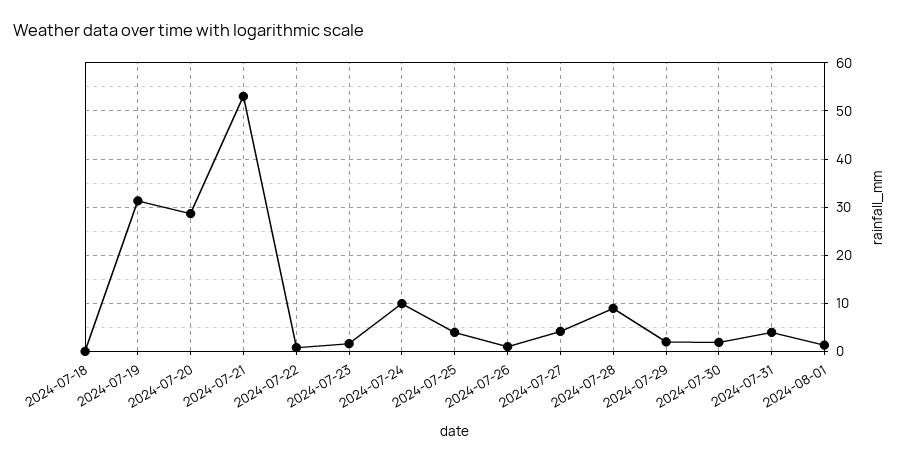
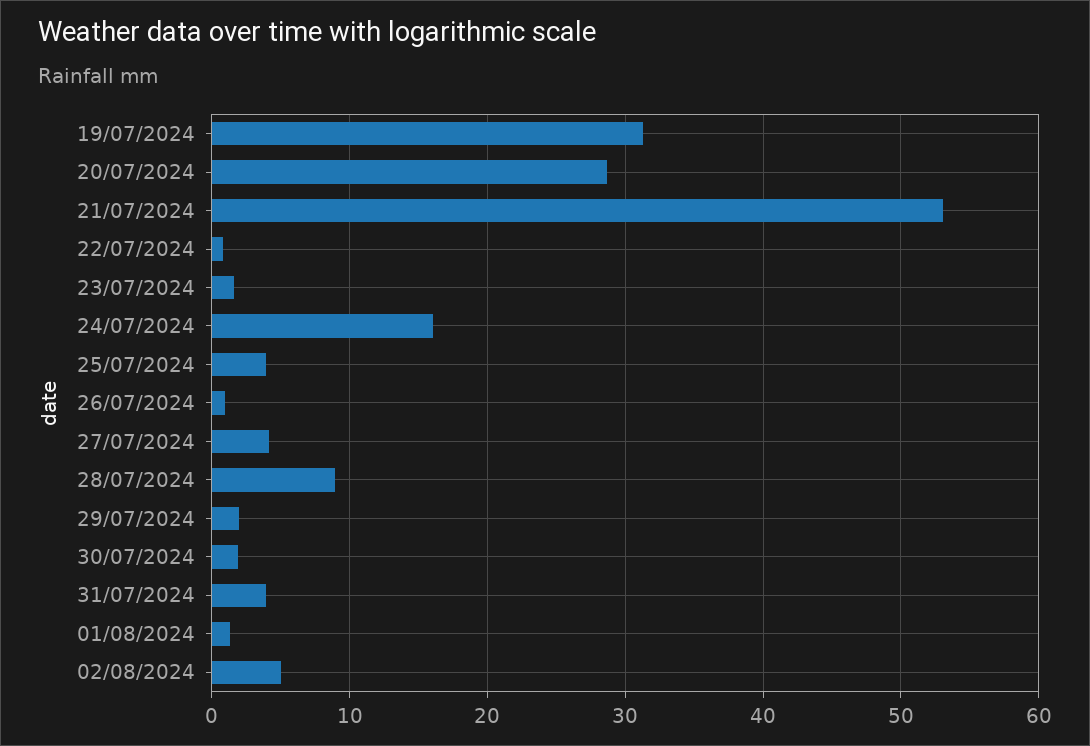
2024-07-18: 0 -> none
2024-07-24: 10 -> 16
02/08/2024: none -> 5

